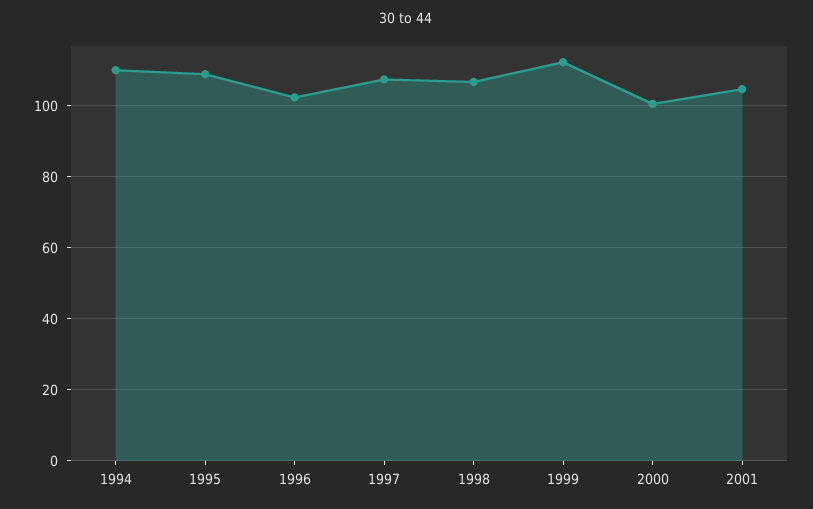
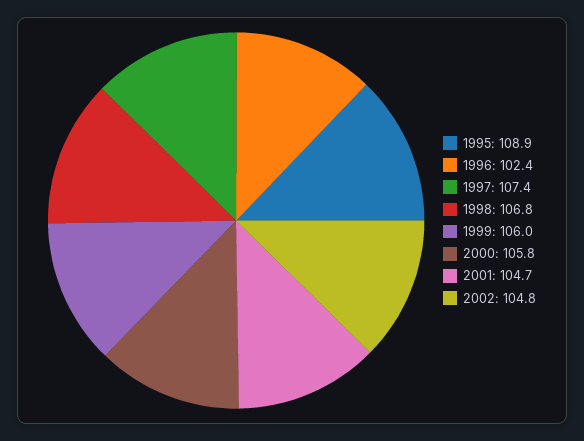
1994: 110 -> none
1999: 112 -> 106
2000: 100 -> 105.8
2002: none -> 104.8

